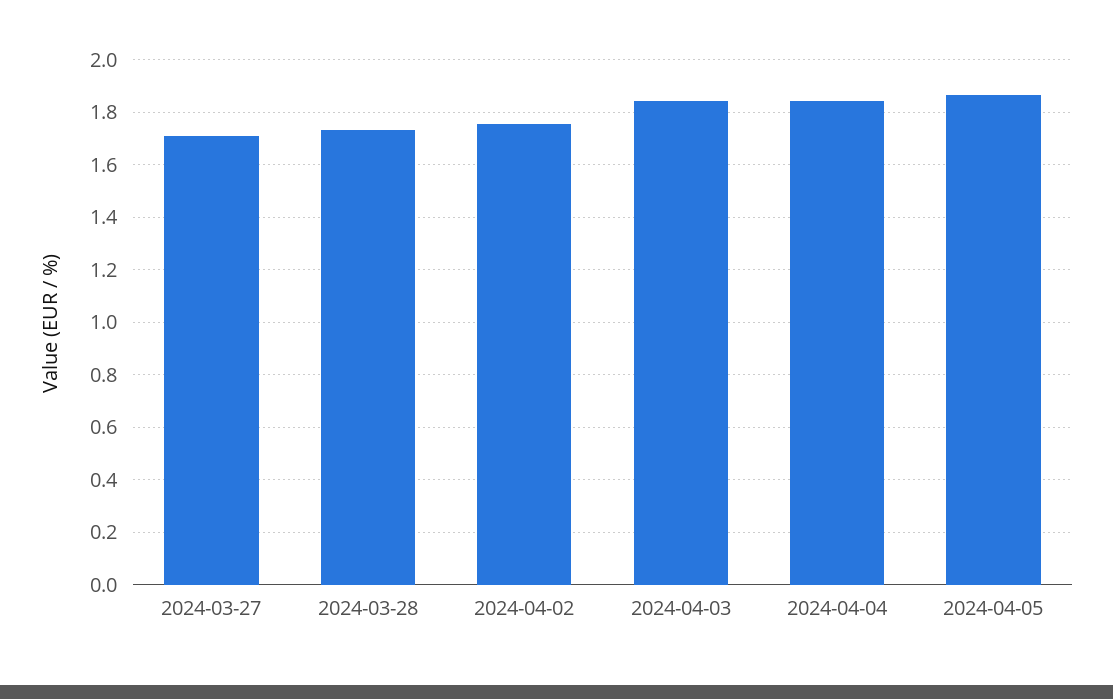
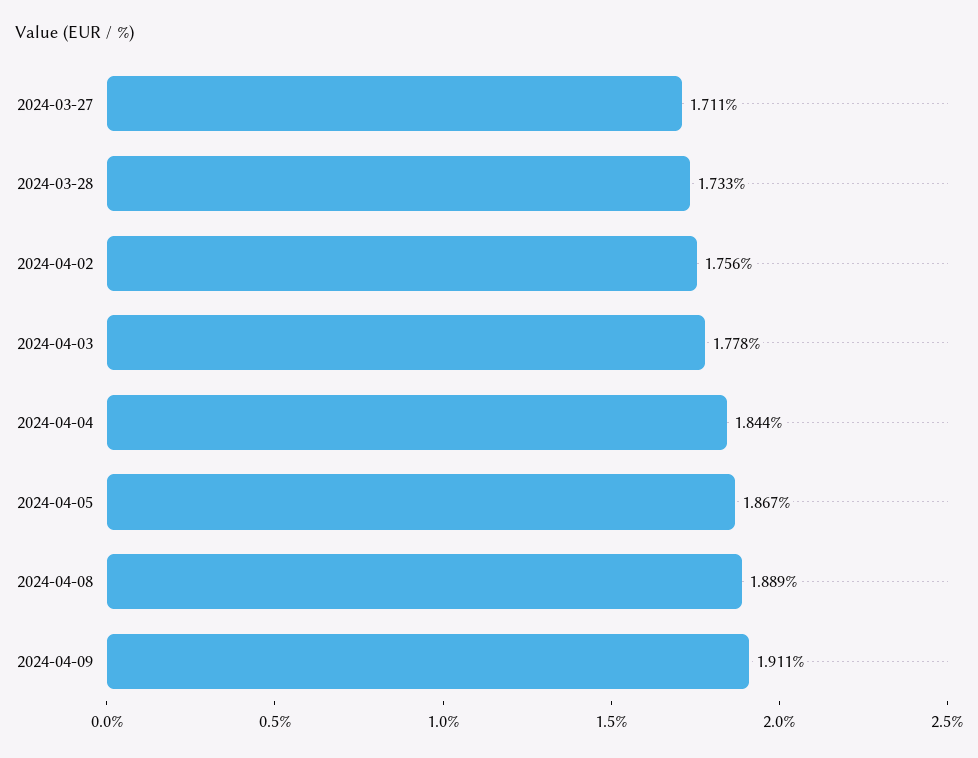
2024-04-03: 1.85 -> 1.778
2024-04-08: none -> 1.889
2024-04-09: none -> 1.911

